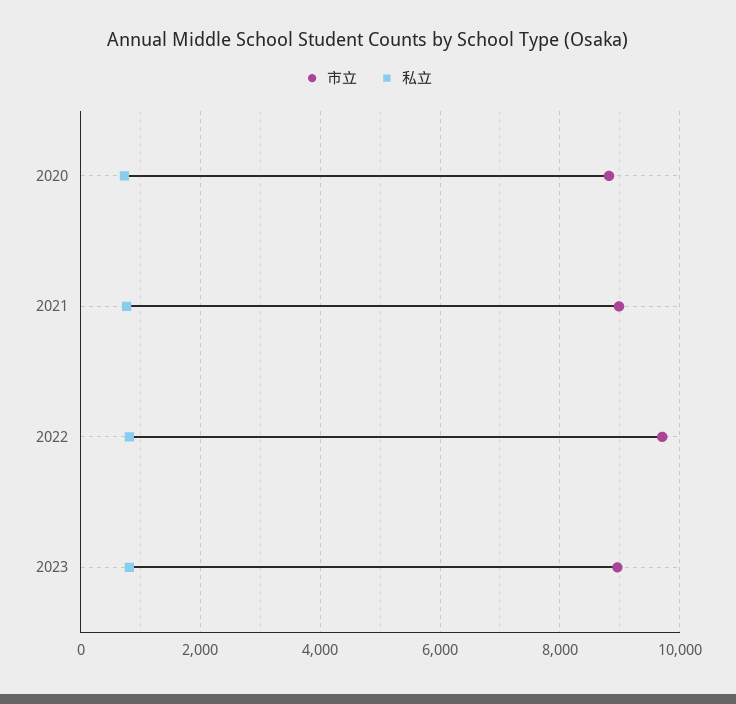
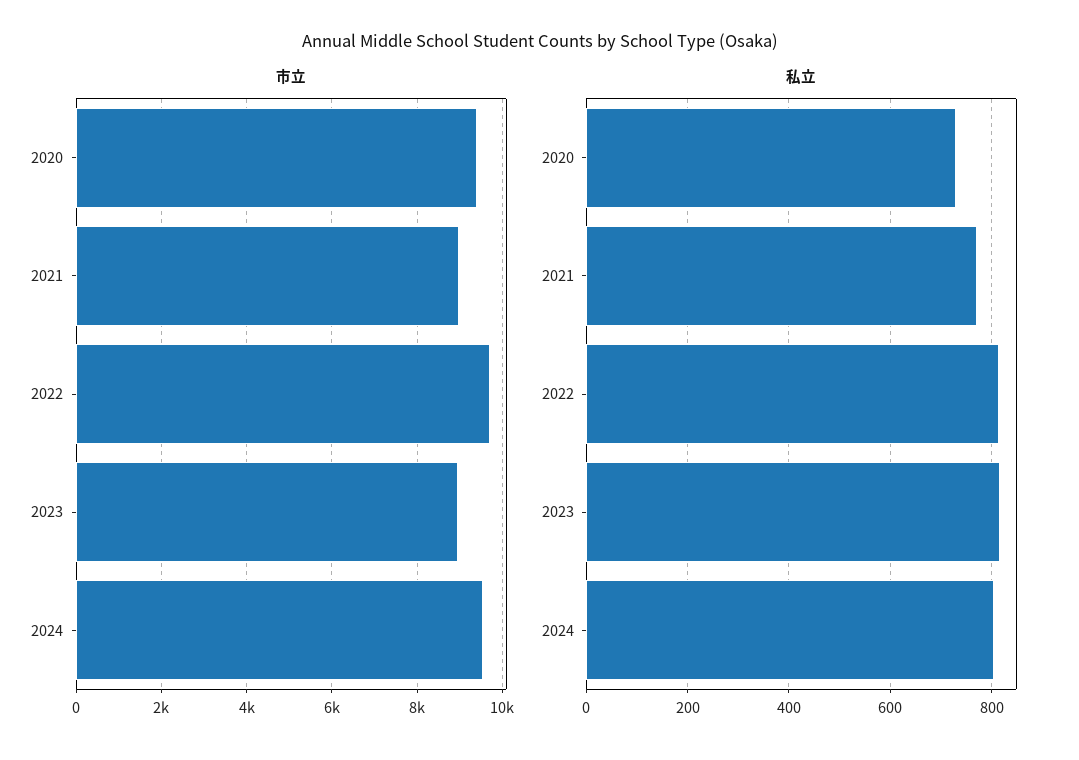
市立, 2020: 8800 -> 9400
市立, 2024: none -> 9600
私立, 2024: none -> 800

